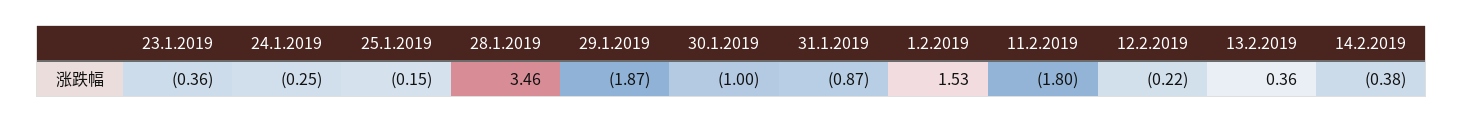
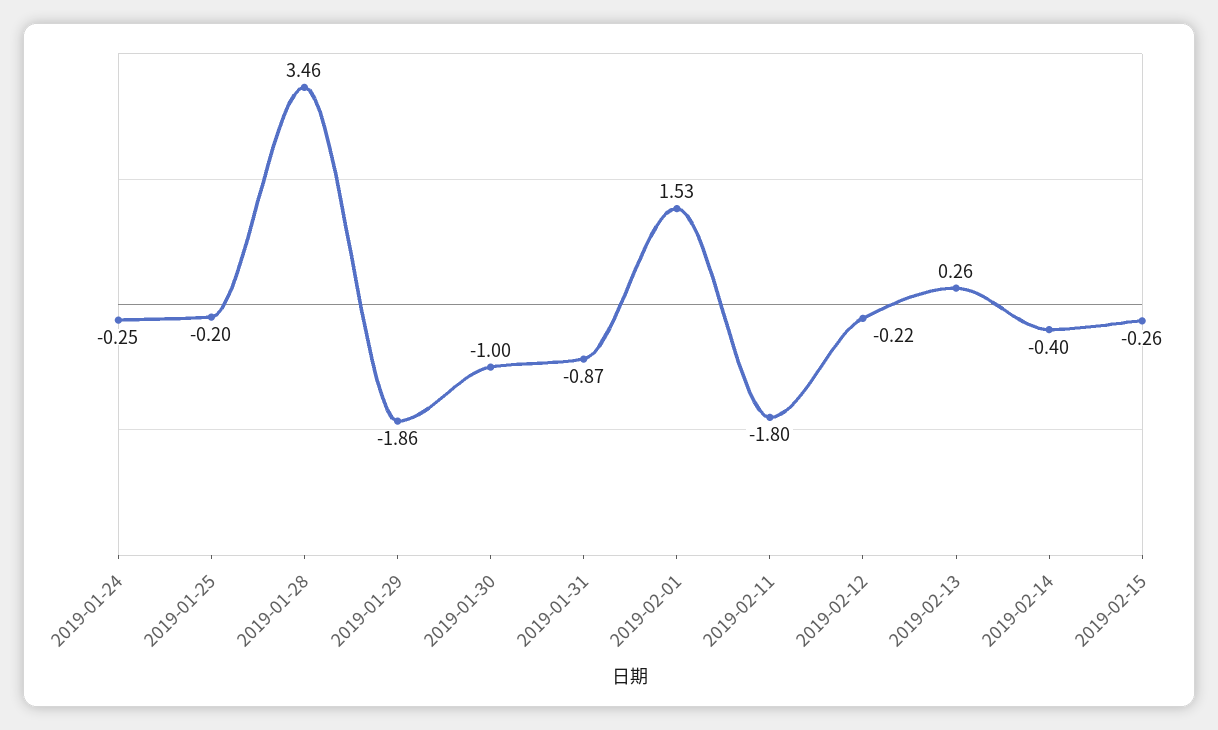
23.1.2019: -0.36 -> none
25.1.2019: -0.15 -> -0.2
29.1.2019: -1.87 -> -1.86
13.2.2019: 0.36 -> 0.26
14.2.2019: -0.38 -> -0.4
2019-02-15: none -> -0.26

